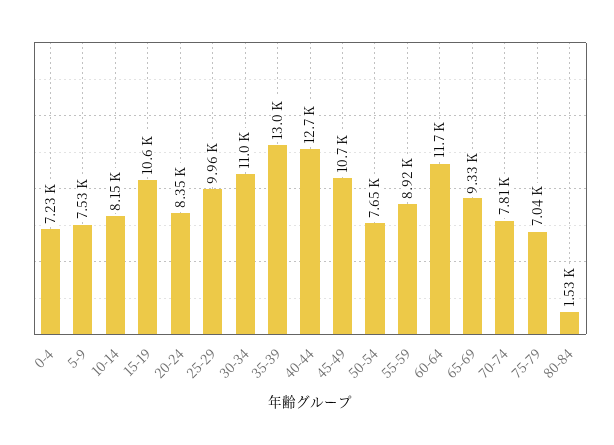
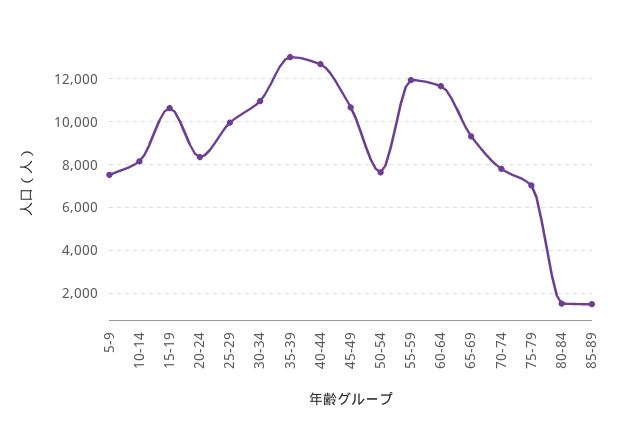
0-4: 7230 -> none
55-59: 8920 -> 12000
85-89: none -> 1500

